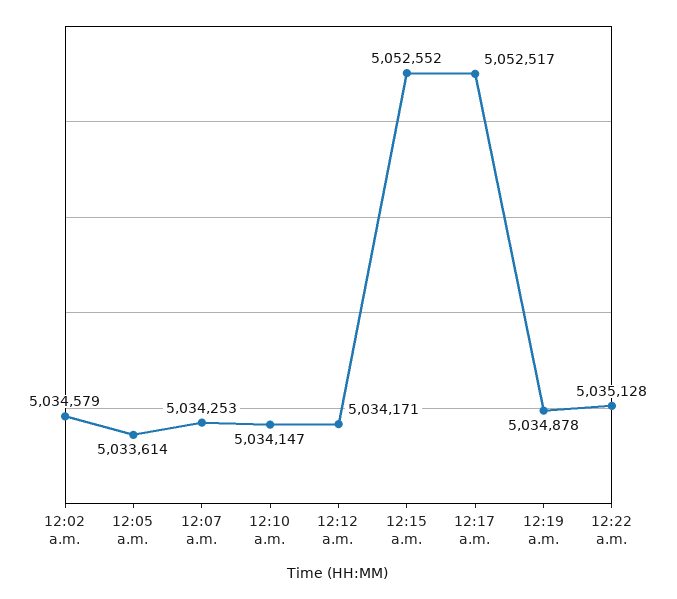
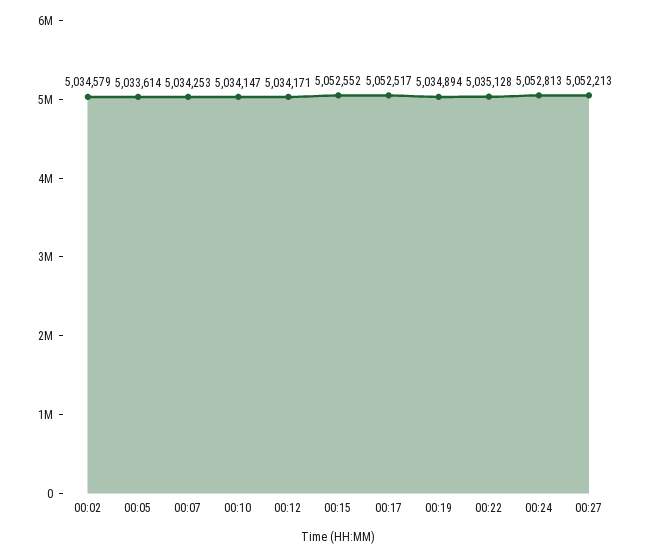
12:19 a.m.: 5034878 -> 5034894
00:24: none -> 5052813
00:27: none -> 5052213

